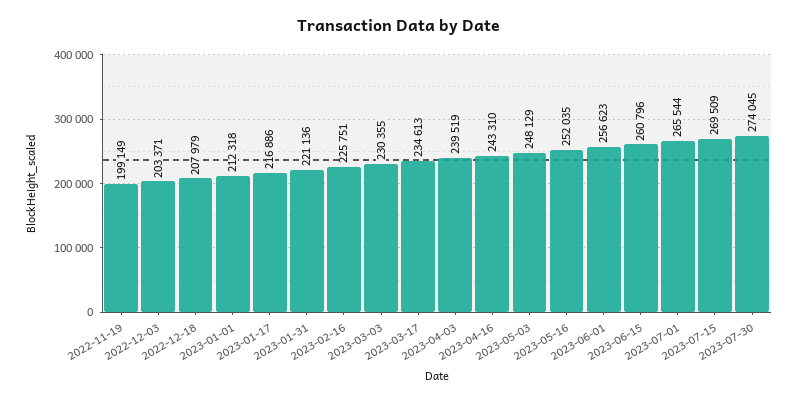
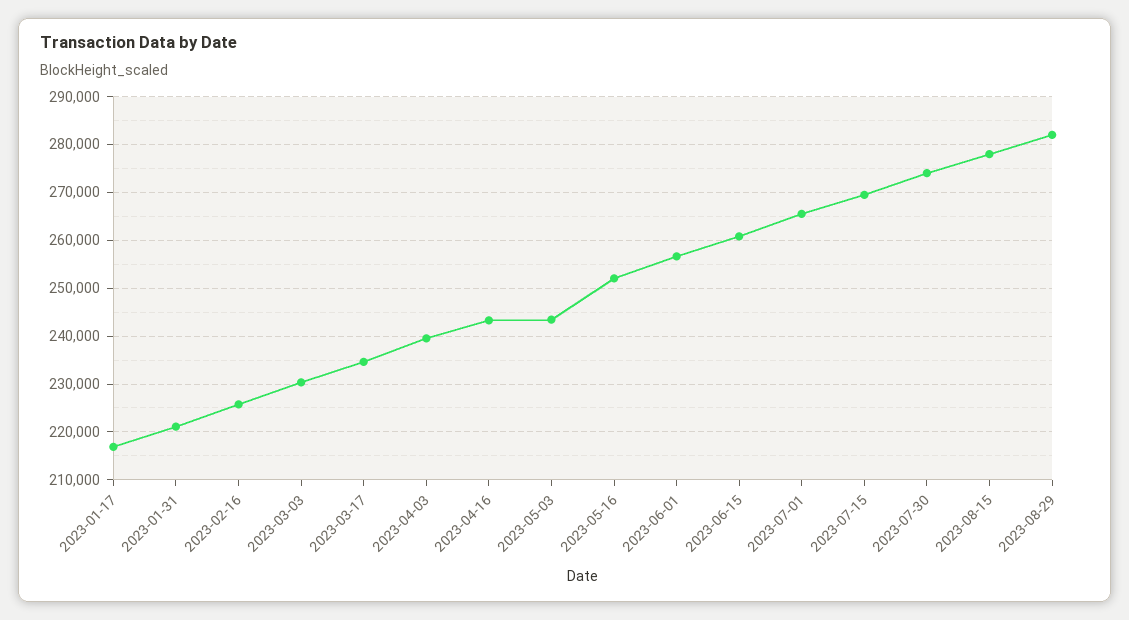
2022-11-19: 199149 -> none
2022-12-03: 203371 -> none
2022-12-18: 207979 -> none
2023-01-01: 212318 -> none
2023-05-03: 248129 -> 244000
2023-08-15: none -> 278000
2023-08-29: none -> 282000

